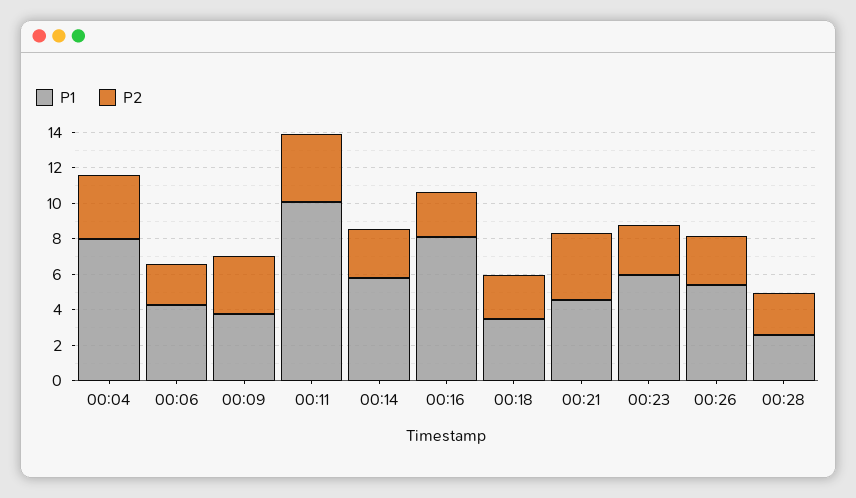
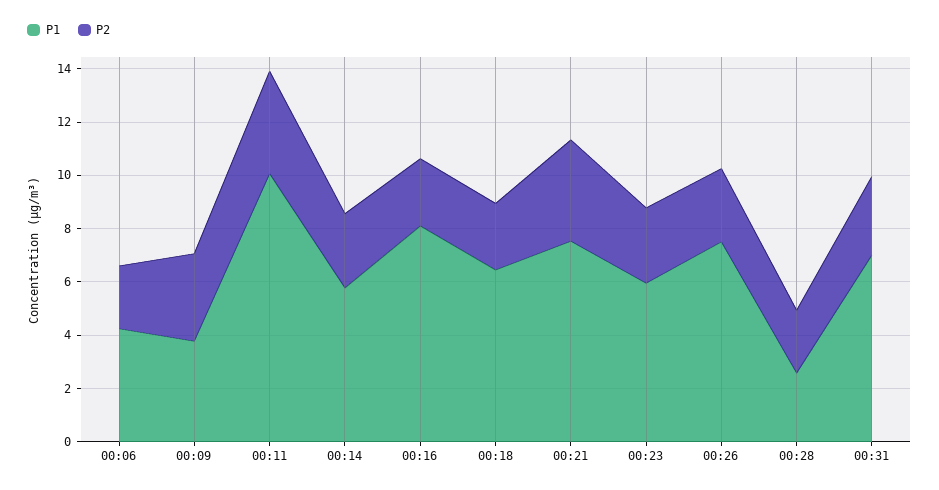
P1, 00:04: 8 -> none
P2, 00:04: 3.5 -> none
P1, 00:18: 3.5 -> 6.5
P1, 00:21: 4.5 -> 7.5
P1, 00:26: 5.5 -> 7.5
P1, 00:31: none -> 7
P2, 00:31: none -> 3

